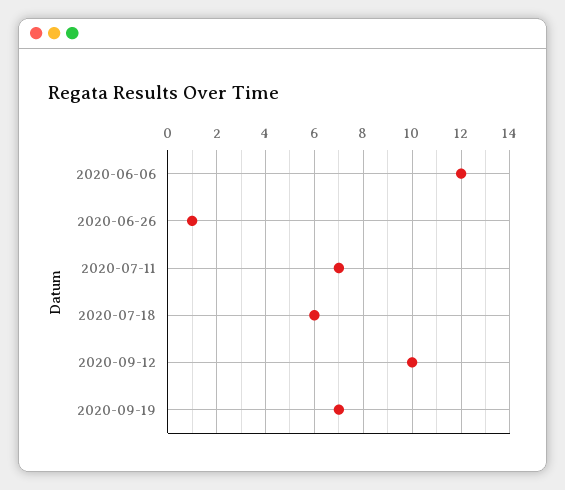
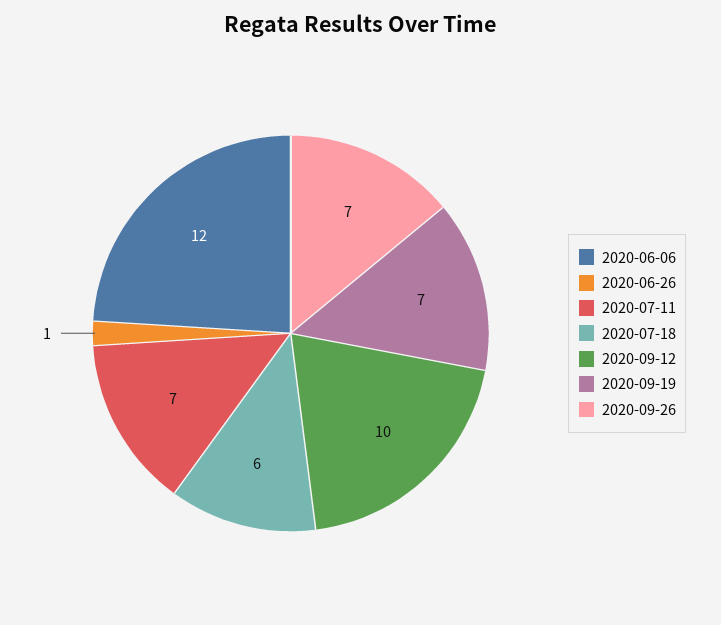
2020-09-26: none -> 7

